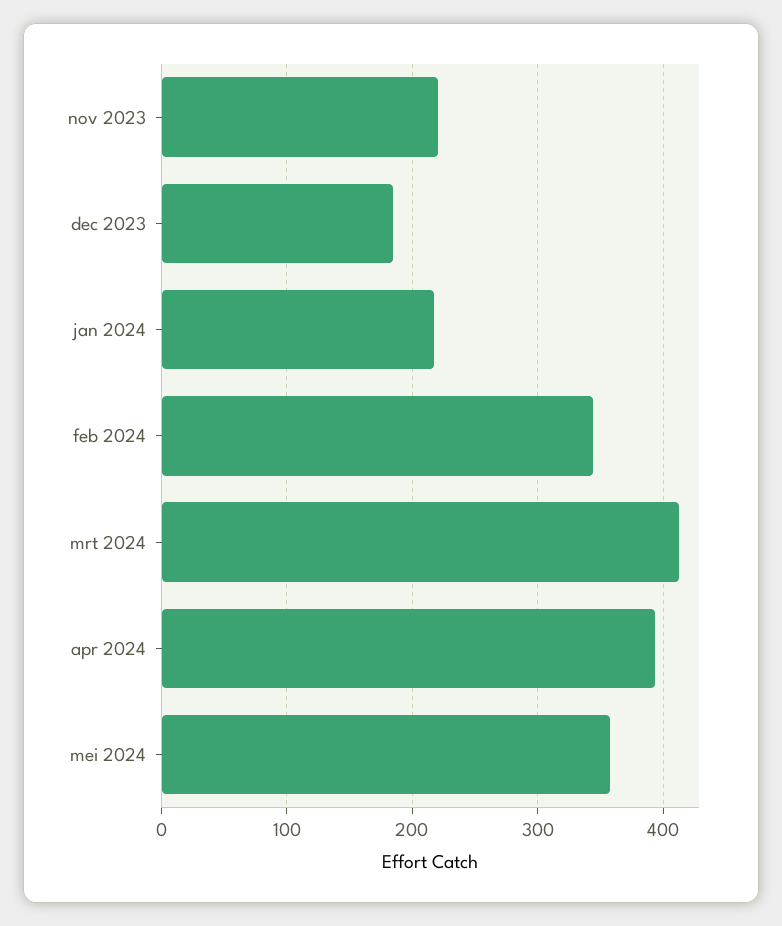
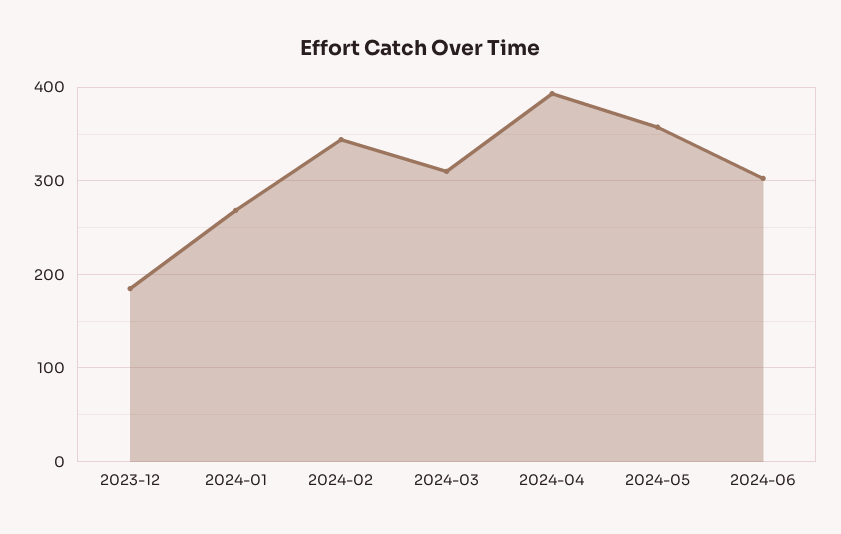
nov 2023: 220 -> none
jan 2024: 220 -> 270
mrt 2024: 410 -> 310
2024-06: none -> 300

